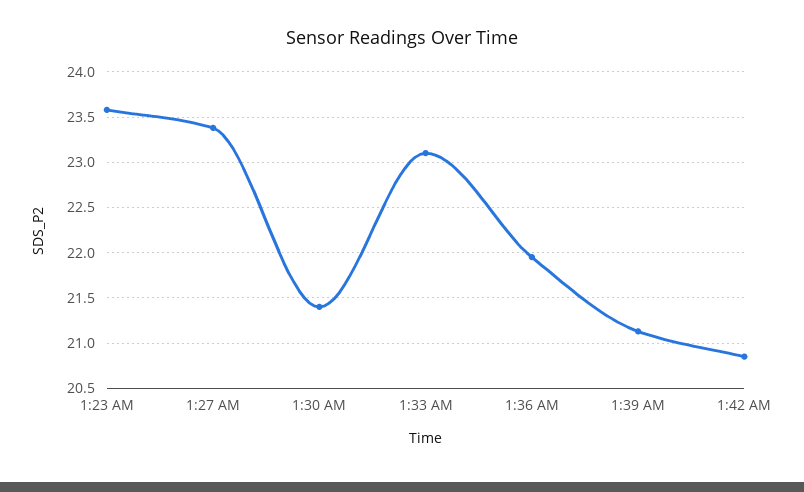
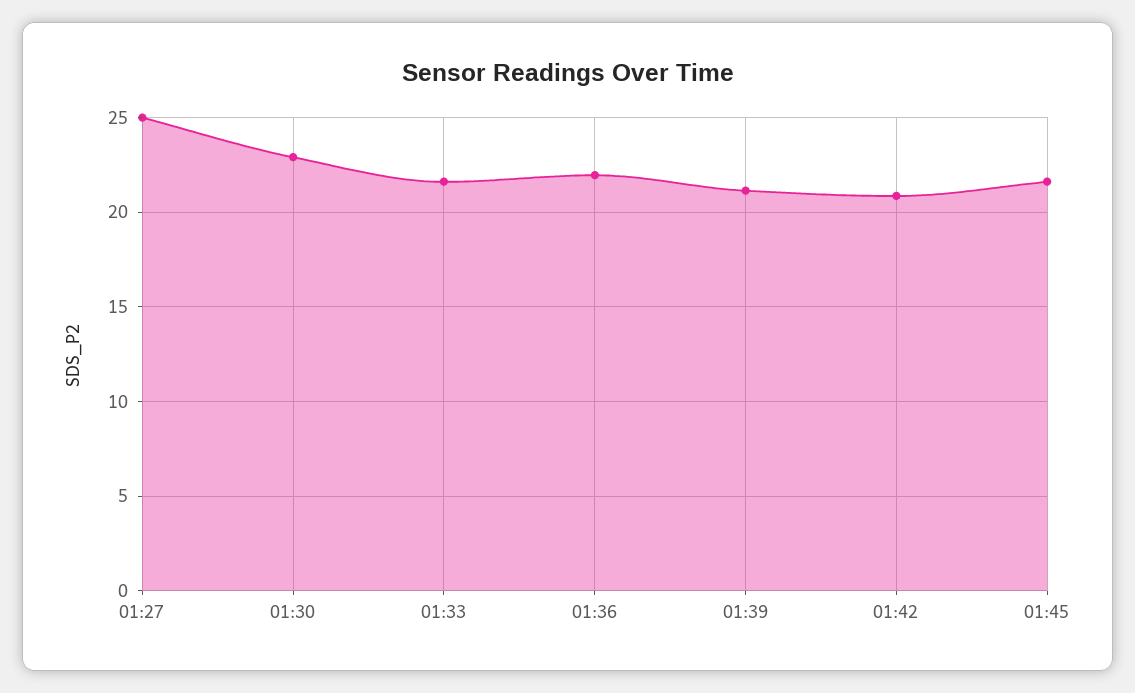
1:23 AM: 23.6 -> none
1:27 AM: 23.4 -> 25
1:30 AM: 21.4 -> 23
1:33 AM: 23.1 -> 21.5
01:45: none -> 21.5

